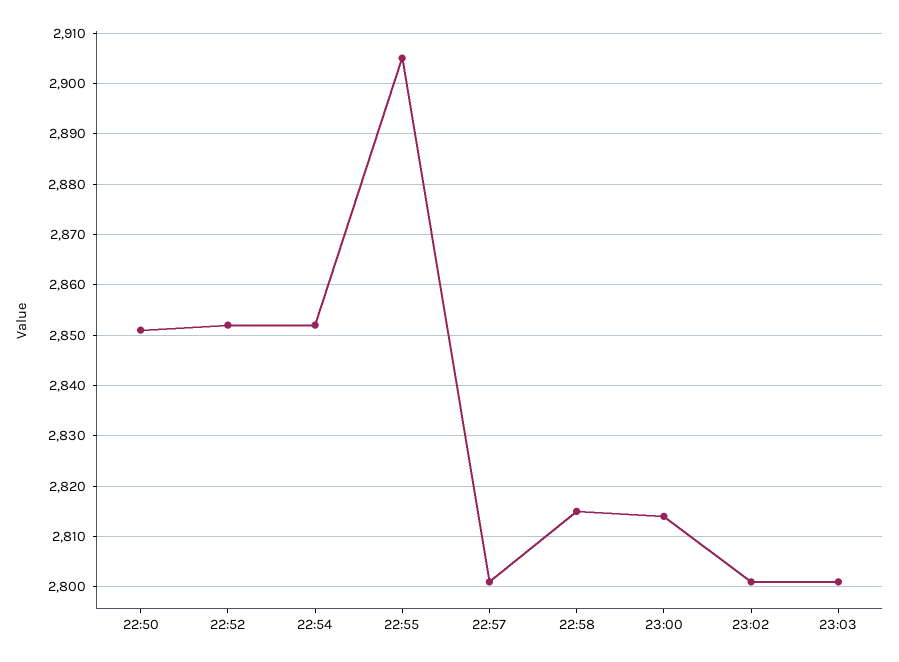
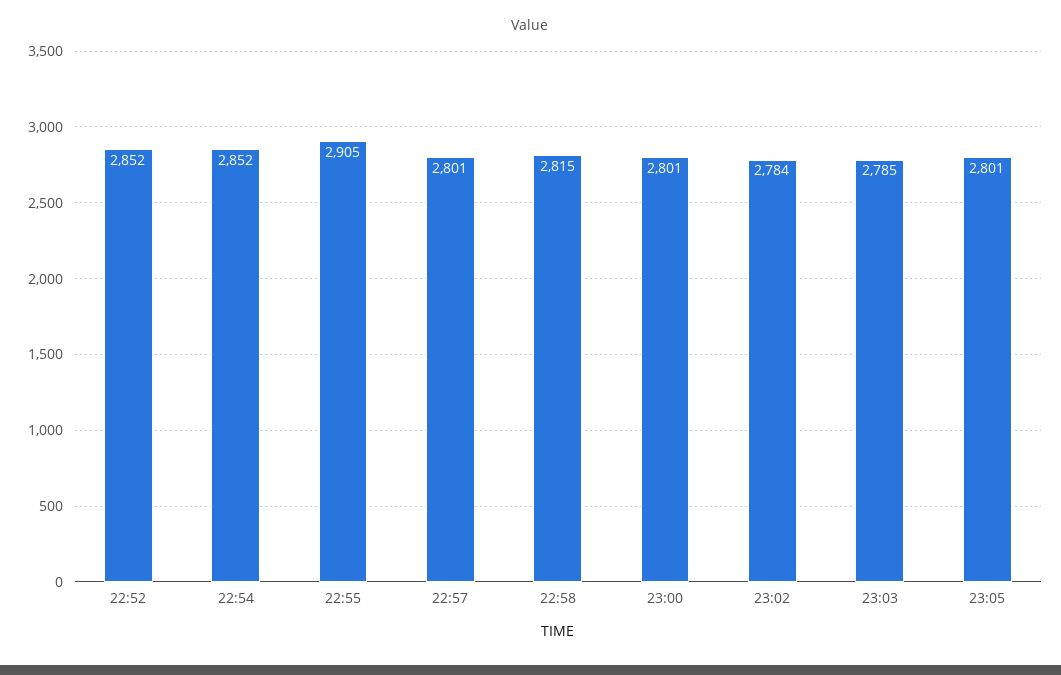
22:50: 2850 -> none
23:00: 2815 -> 2801
23:02: 2800 -> 2784
23:03: 2800 -> 2785
23:05: none -> 2801

